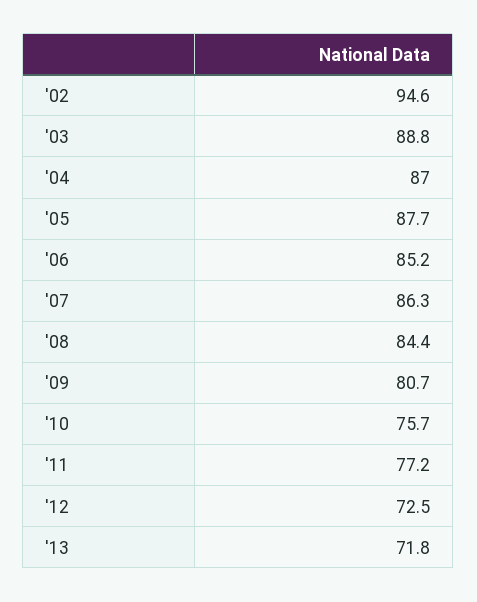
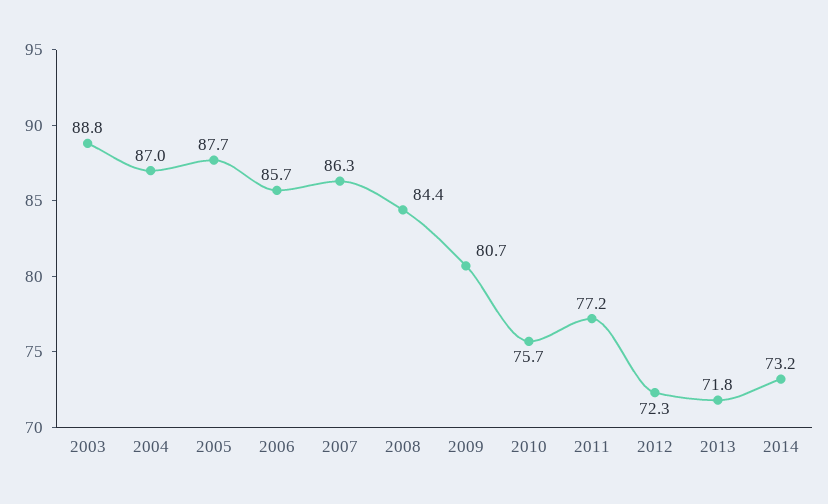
'02: 94.6 -> none
'06: 85.2 -> 85.7
'12: 72.5 -> 72.3
2014: none -> 73.2

